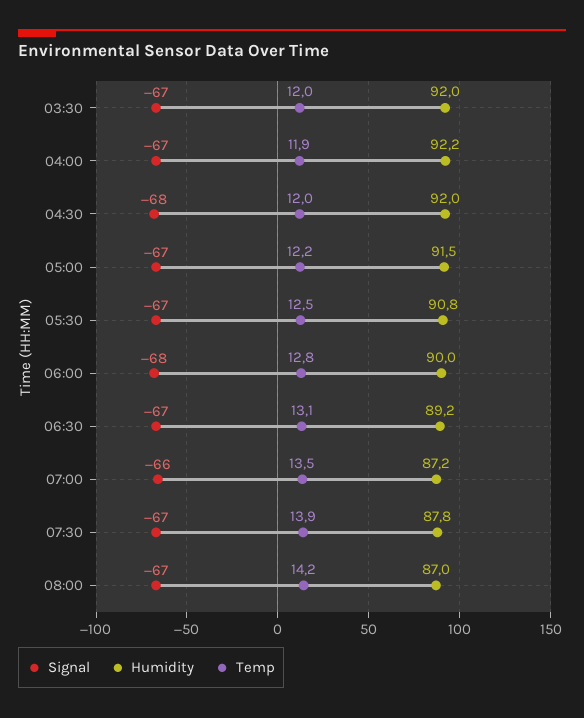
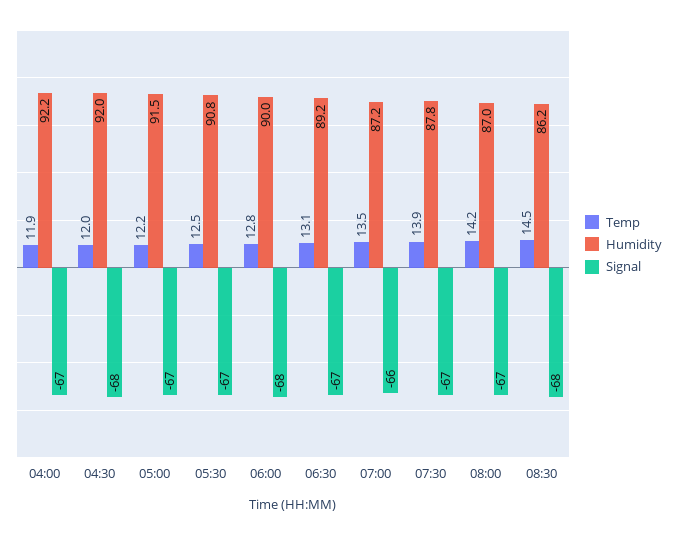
Signal, 03:30: -67 -> none
Humidity, 03:30: 92 -> none
Temp, 03:30: 12 -> none
Temp, 08:30: none -> 14.5
Humidity, 08:30: none -> 86.2
Signal, 08:30: none -> -68

